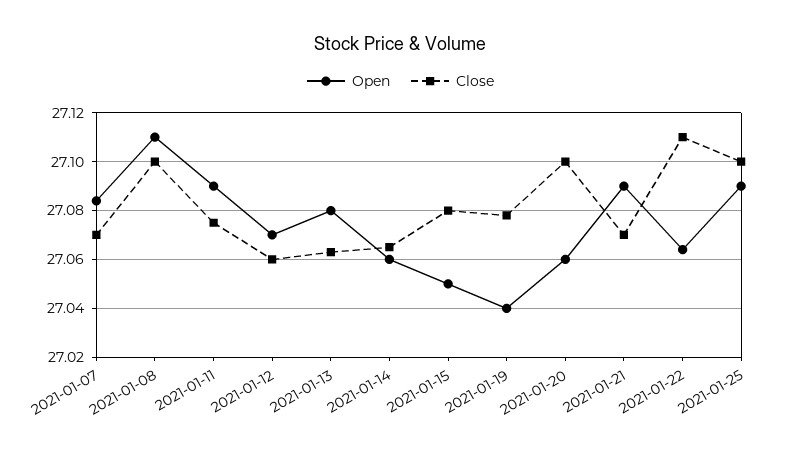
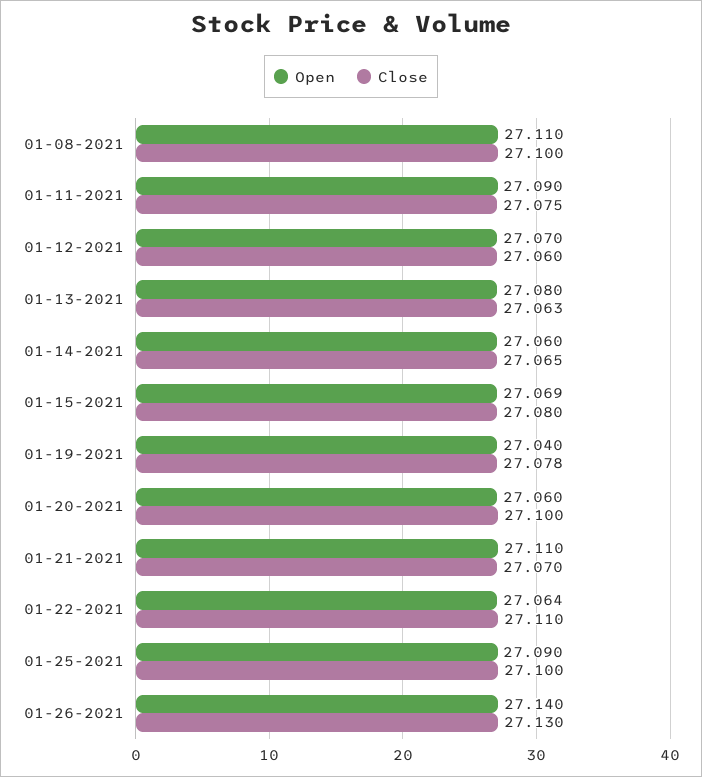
Open, 2021-01-07: 27.085 -> none
Close, 2021-01-07: 27.07 -> none
Open, 2021-01-15: 27.05 -> 27.069
Open, 2021-01-21: 27.09 -> 27.11
Open, 01-26-2021: none -> 27.14
Close, 01-26-2021: none -> 27.13

